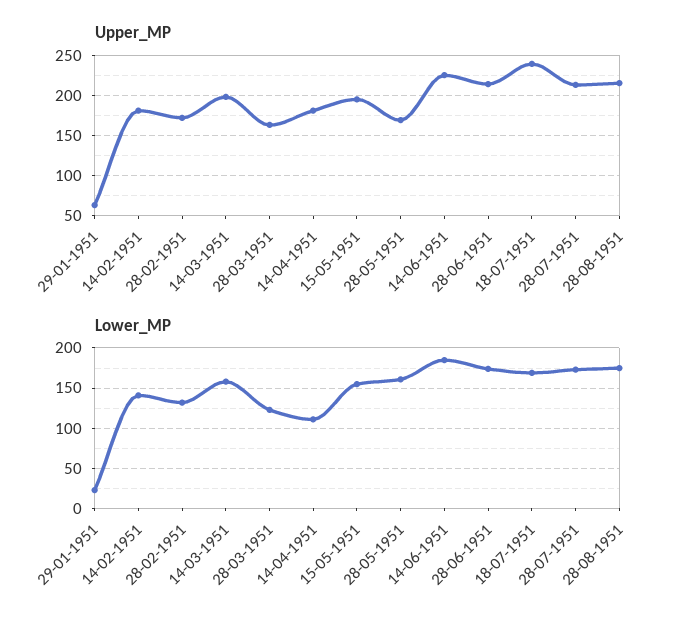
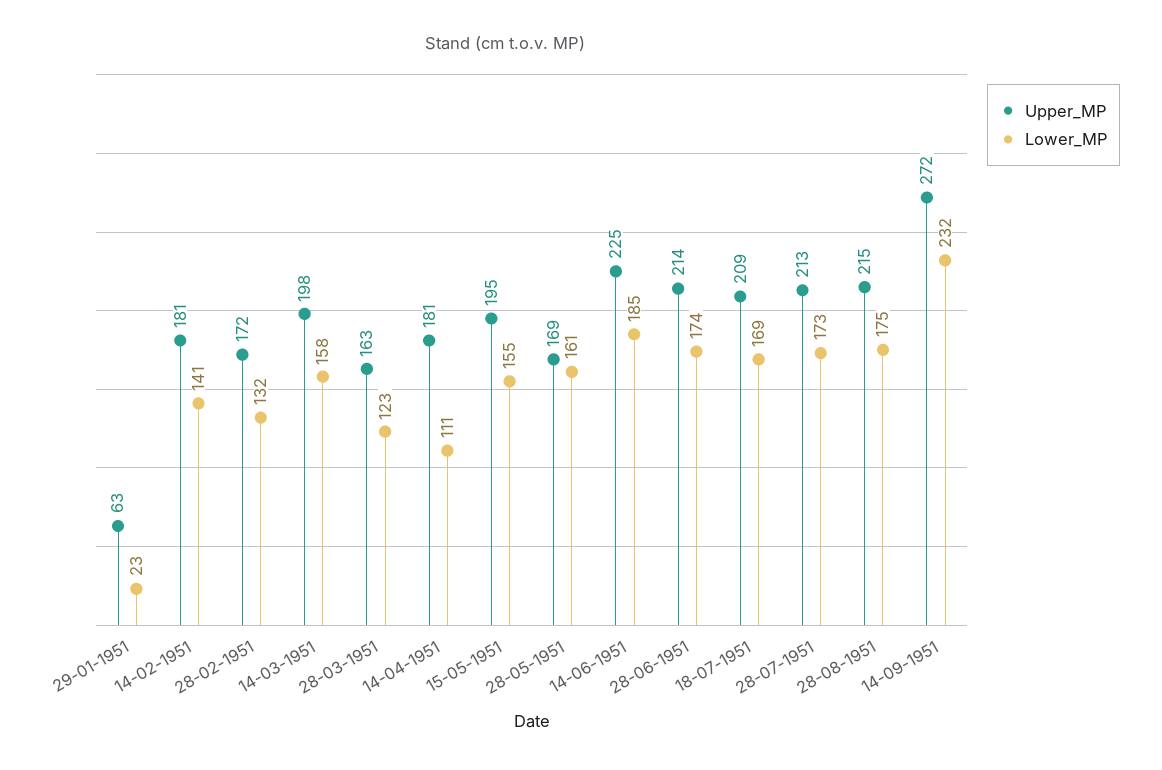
Upper_MP, 18-07-1951: 240 -> 209
Upper_MP, 14-09-1951: none -> 272
Lower_MP, 14-09-1951: none -> 232

